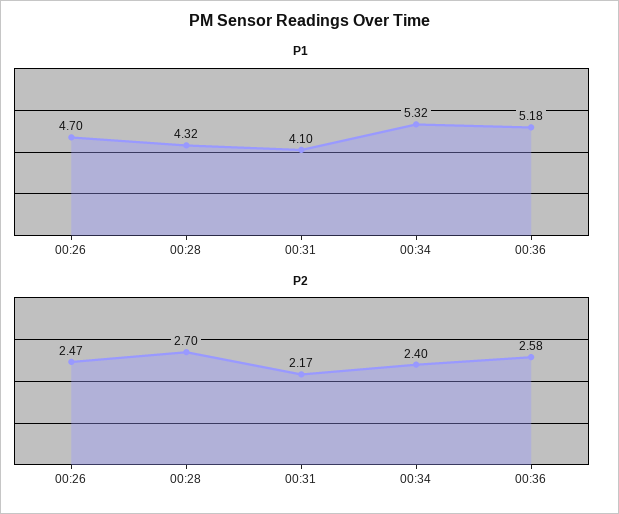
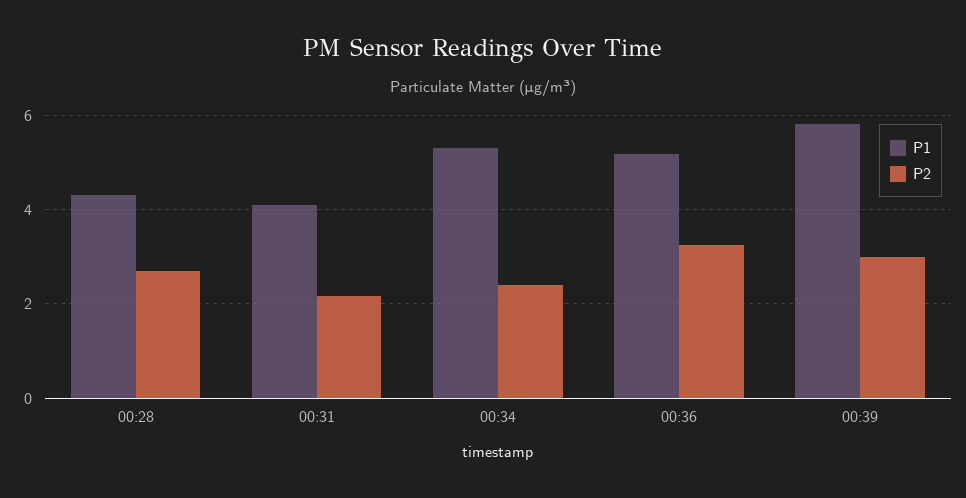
P1, 00:26: 4.7 -> none
P2, 00:26: 2.47 -> none
P2, 00:36: 2.58 -> 3.2
P1, 00:39: none -> 5.8
P2, 00:39: none -> 3

